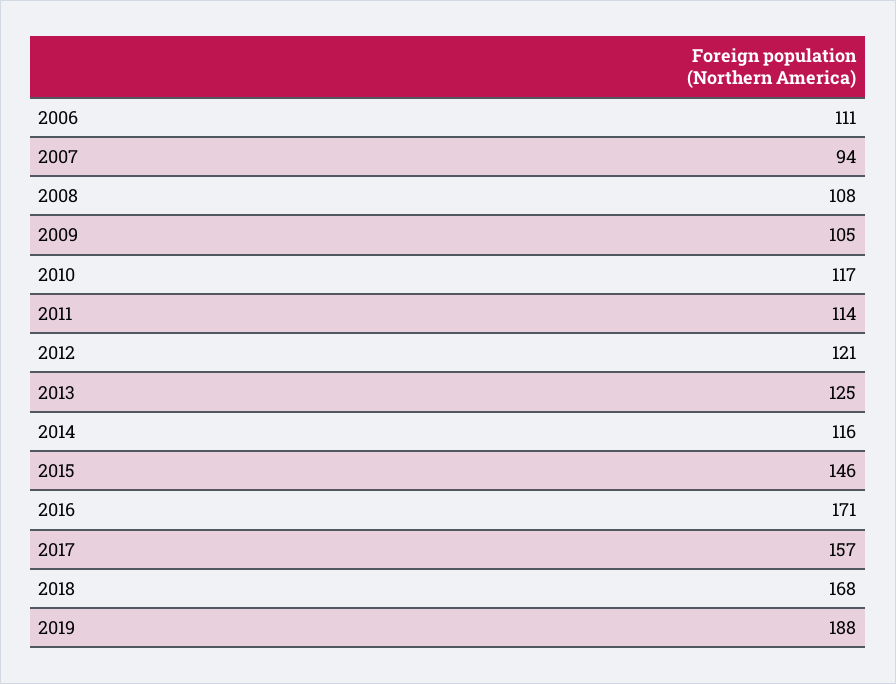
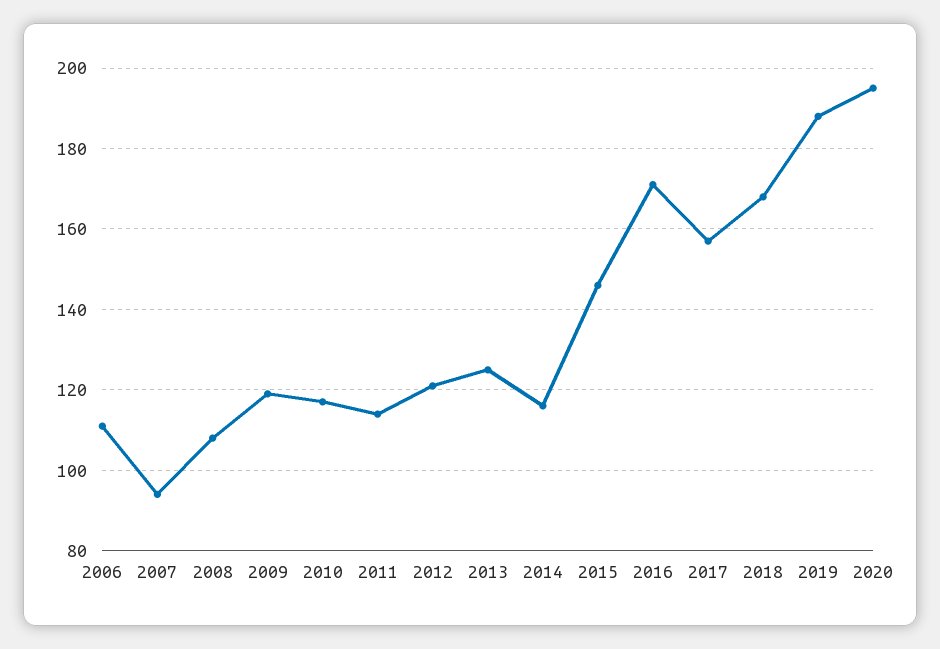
2009: 105 -> 120
2020: none -> 195

